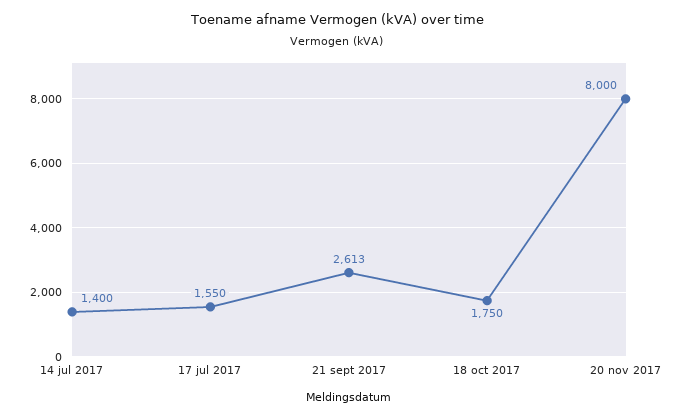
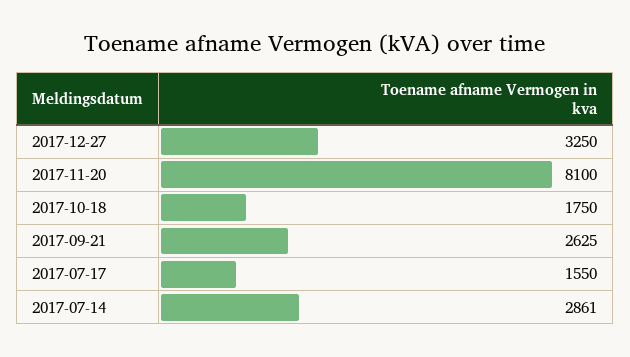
14 jul 2017: 1400 -> 2861
21 sept 2017: 2613 -> 2625
20 nov 2017: 8000 -> 8100
2017-12-27: none -> 3250

